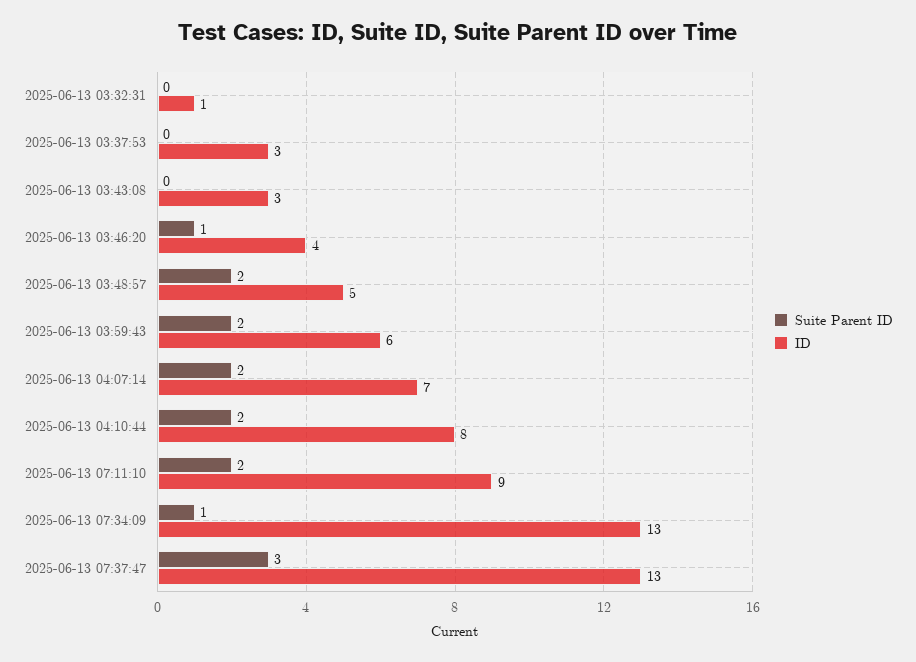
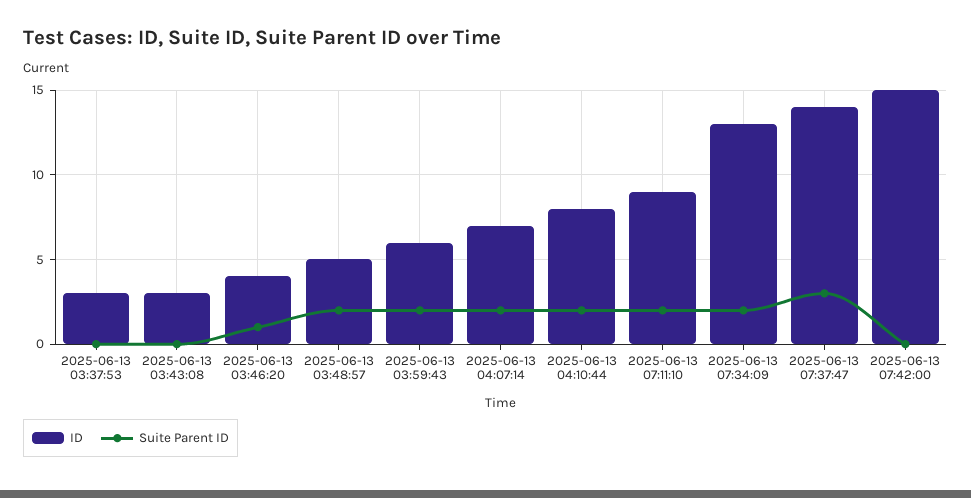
Suite Parent ID, 2025-06-13 03:32:31: 0 -> none
ID, 2025-06-13 03:32:31: 1 -> none
Suite Parent ID, 2025-06-13 07:34:09: 1 -> 2
ID, 2025-06-13 07:37:47: 13 -> 14
ID, 2025-06-13 07:42:00: none -> 15
Suite Parent ID, 2025-06-13 07:42:00: none -> 0

